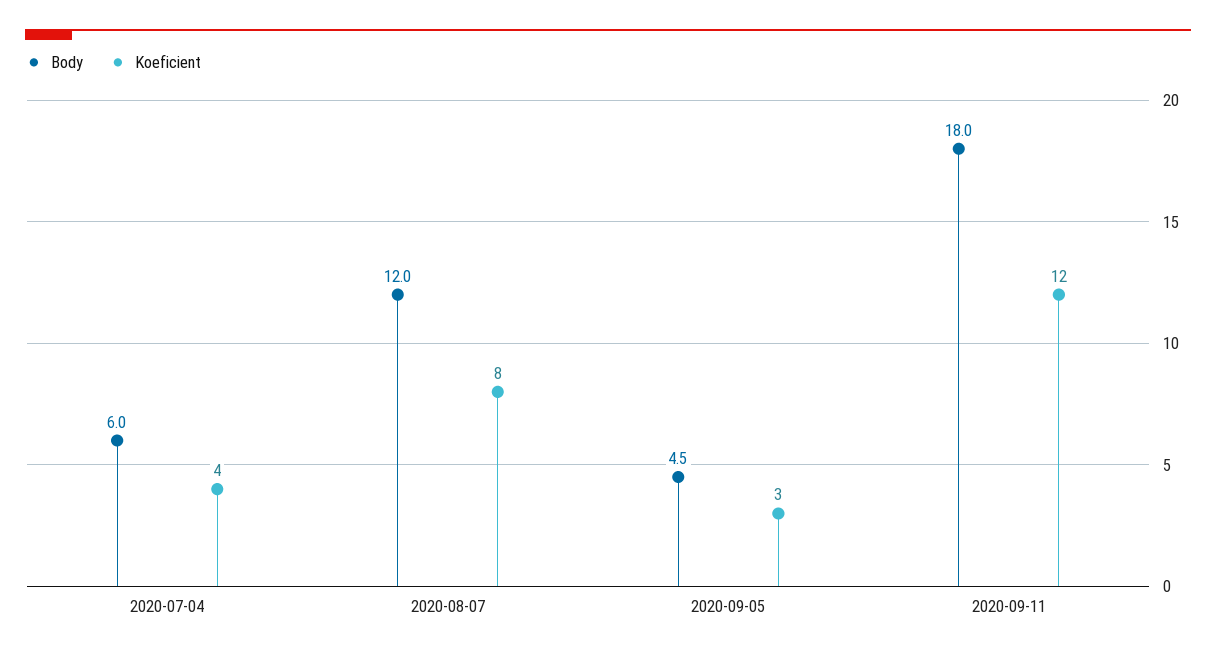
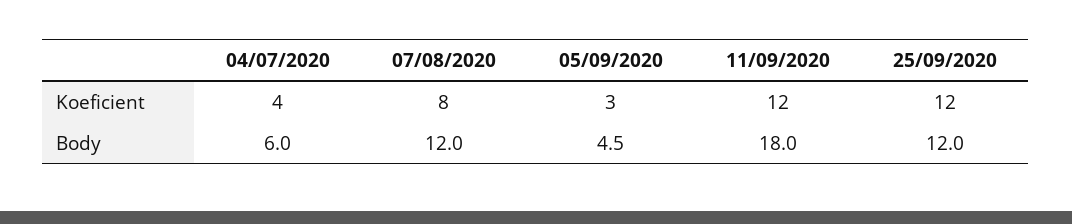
Koeficient, 25/09/2020: none -> 12
Body, 25/09/2020: none -> 12

